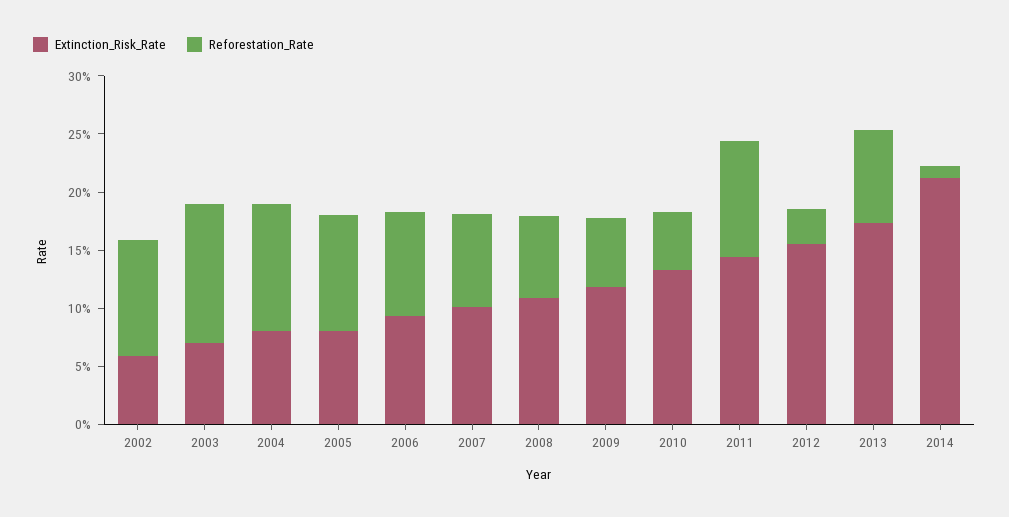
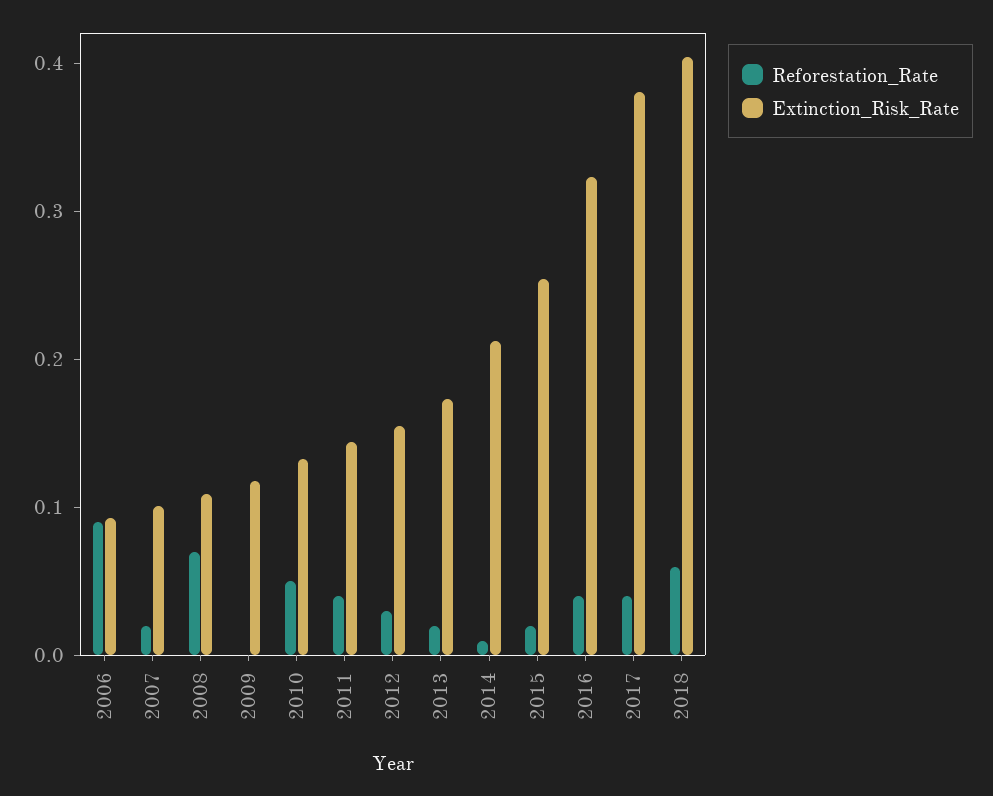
Extinction_Risk_Rate, 2002: 0.06 -> none
Reforestation_Rate, 2002: 0.1 -> none
Extinction_Risk_Rate, 2003: 0.07 -> none
Reforestation_Rate, 2003: 0.12 -> none
Extinction_Risk_Rate, 2004: 0.08 -> none
Reforestation_Rate, 2004: 0.11 -> none
Extinction_Risk_Rate, 2005: 0.08 -> none
Reforestation_Rate, 2005: 0.1 -> none
Reforestation_Rate, 2007: 0.08 -> 0.02
Reforestation_Rate, 2009: 0.06 -> 0
Reforestation_Rate, 2011: 0.1 -> 0.04
Reforestation_Rate, 2013: 0.08 -> 0.02
Reforestation_Rate, 2015: none -> 0.02
Extinction_Risk_Rate, 2015: none -> 0.26
Reforestation_Rate, 2016: none -> 0.04
Extinction_Risk_Rate, 2016: none -> 0.32
Reforestation_Rate, 2017: none -> 0.04
Extinction_Risk_Rate, 2017: none -> 0.38
Reforestation_Rate, 2018: none -> 0.06
Extinction_Risk_Rate, 2018: none -> 0.4

